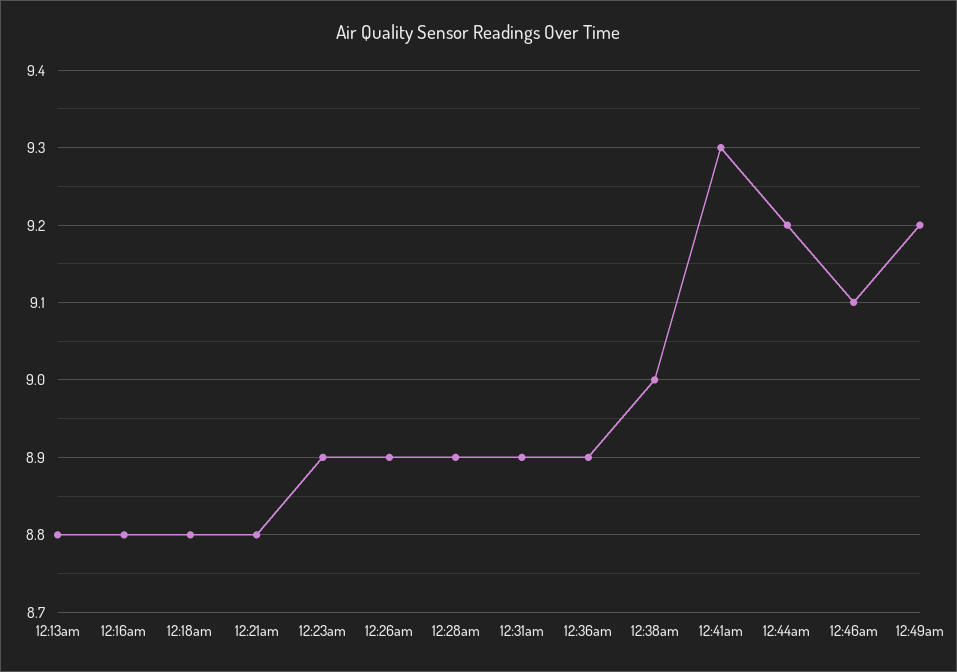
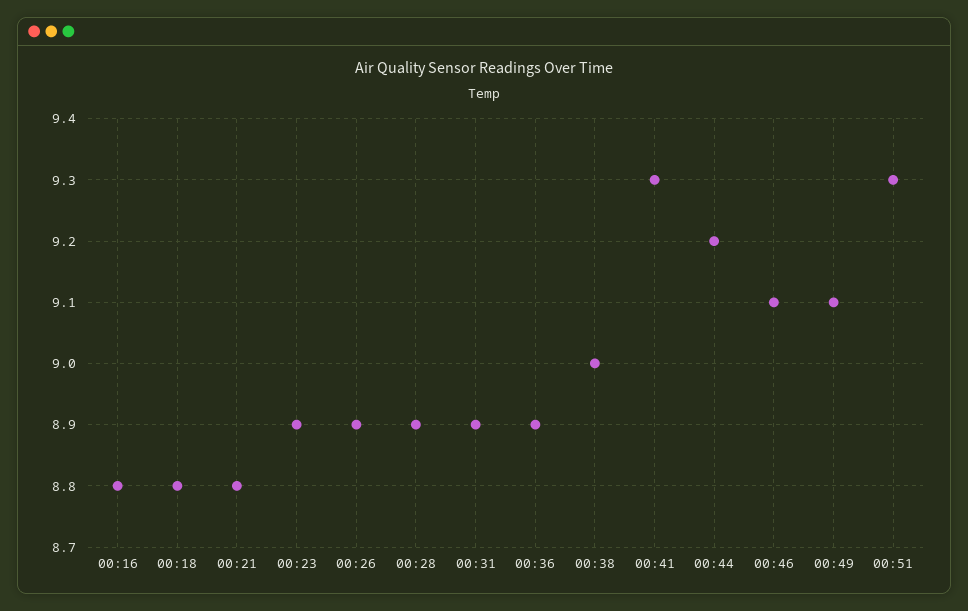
12:13am: 8.8 -> none
12:49am: 9.2 -> 9.1
00:51: none -> 9.3

